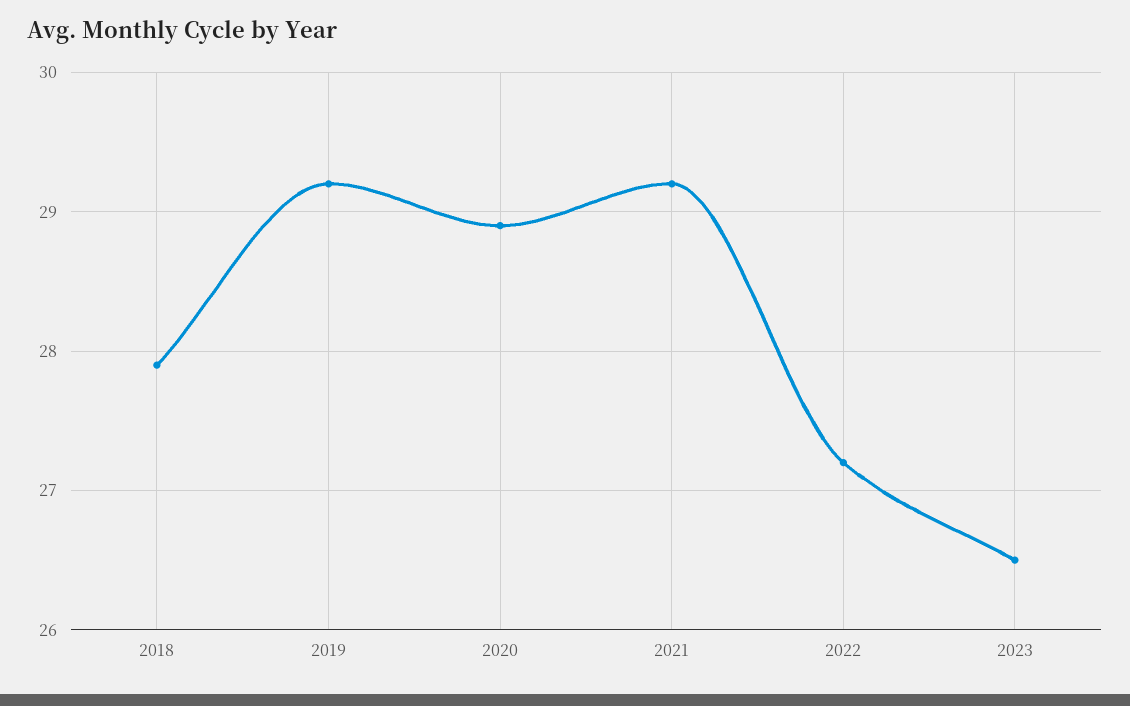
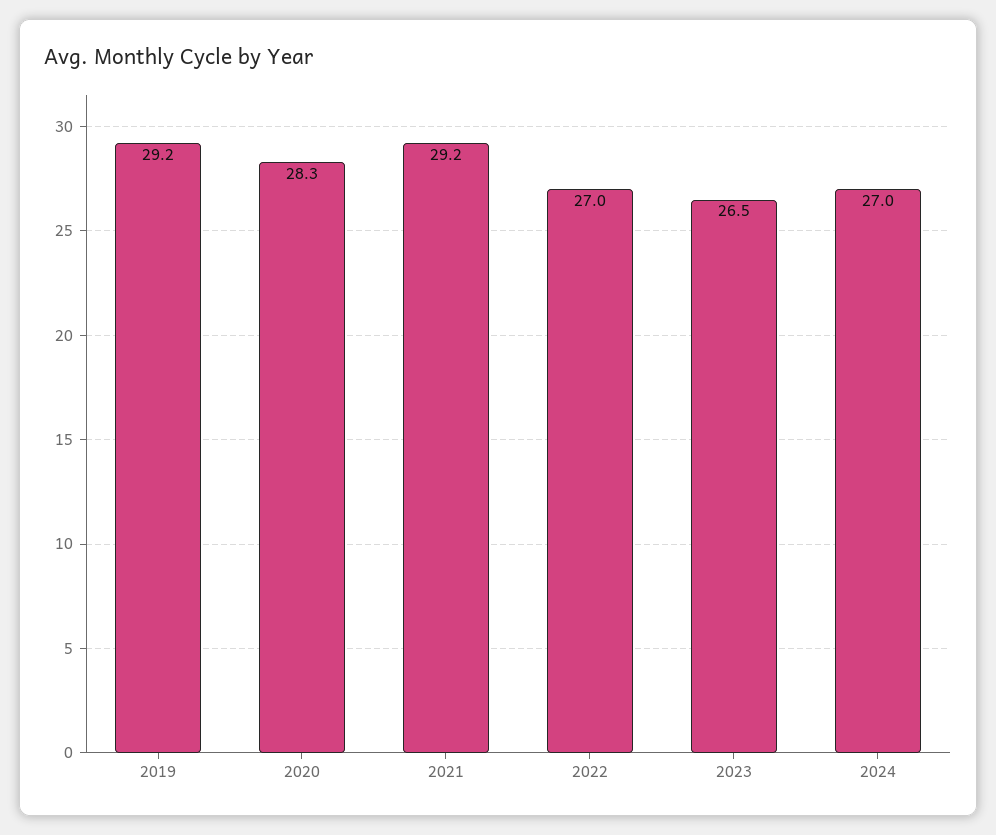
2018: 27.9 -> none
2020: 28.9 -> 28.3
2022: 27.2 -> 27
2024: none -> 27

